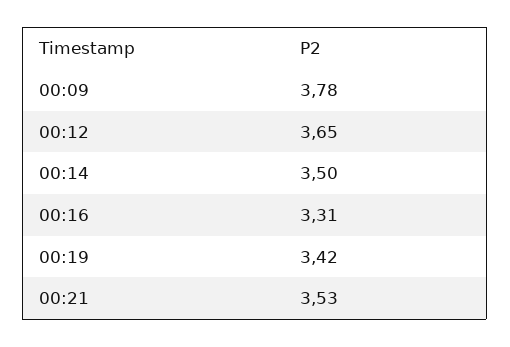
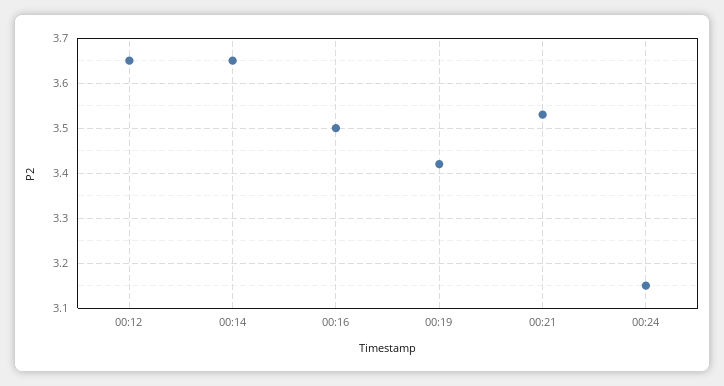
00:09: 3.78 -> none
00:14: 3.5 -> 3.65
00:16: 3.31 -> 3.5
00:24: none -> 3.15

